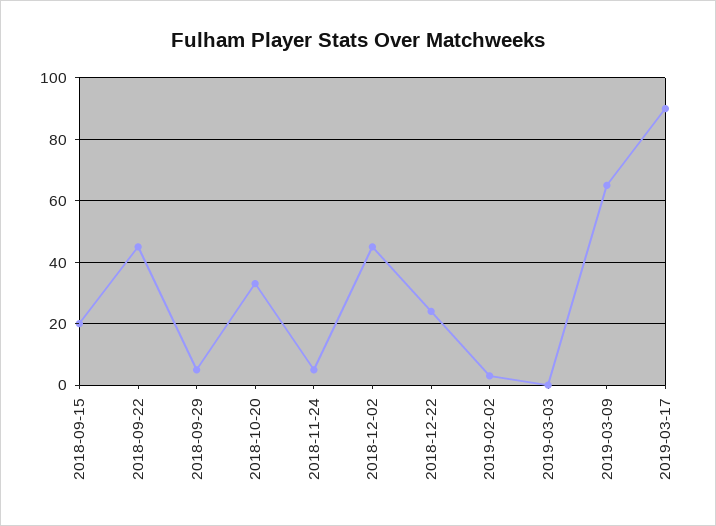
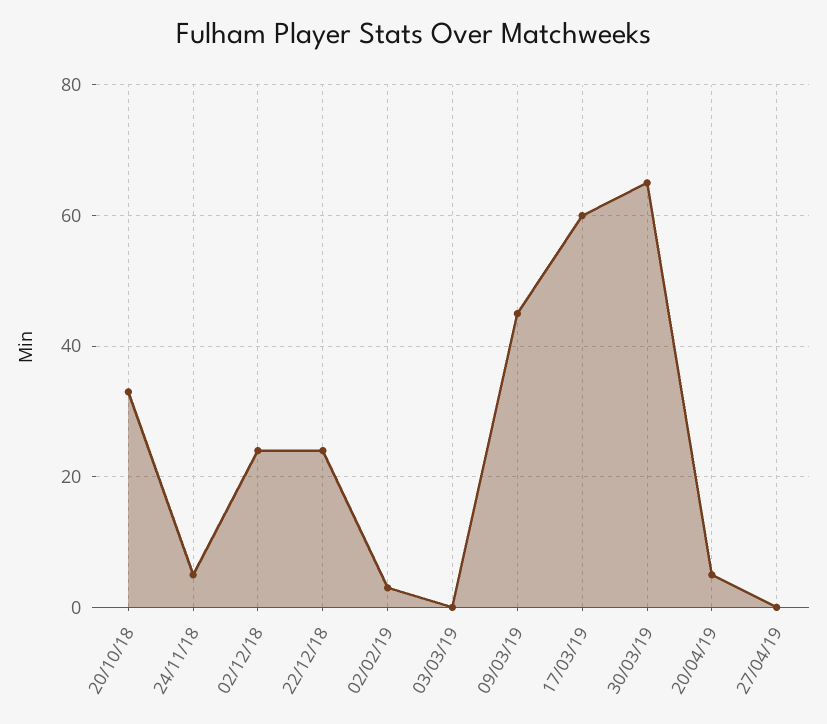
2018-09-15: 20 -> none
2018-09-22: 45 -> none
2018-09-29: 5 -> none
2018-12-02: 45 -> 25
2019-03-09: 65 -> 45
2019-03-17: 90 -> 60
30/03/19: none -> 65
20/04/19: none -> 5
27/04/19: none -> 0

